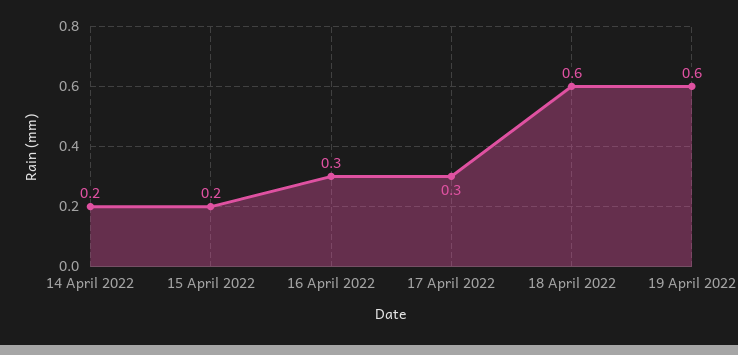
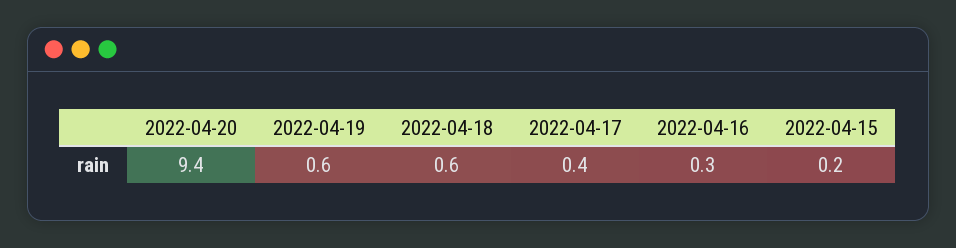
14 April 2022: 0.2 -> none
17 April 2022: 0.3 -> 0.4
2022-04-20: none -> 9.4

